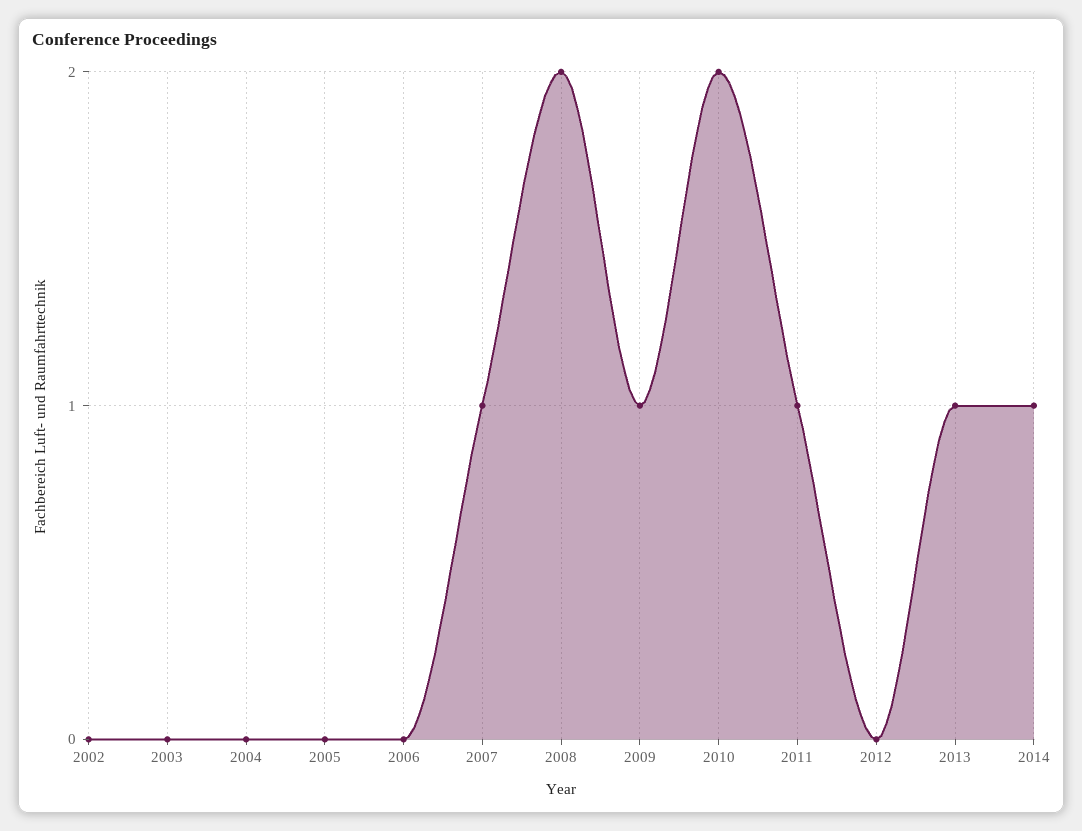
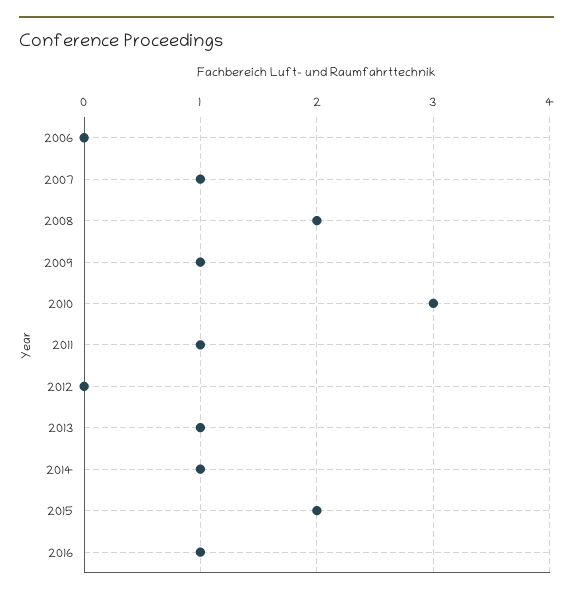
2002: 0 -> none
2003: 0 -> none
2004: 0 -> none
2005: 0 -> none
2010: 2 -> 3
2015: none -> 2
2016: none -> 1

